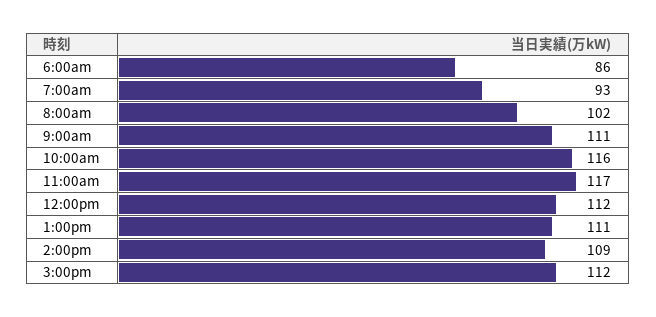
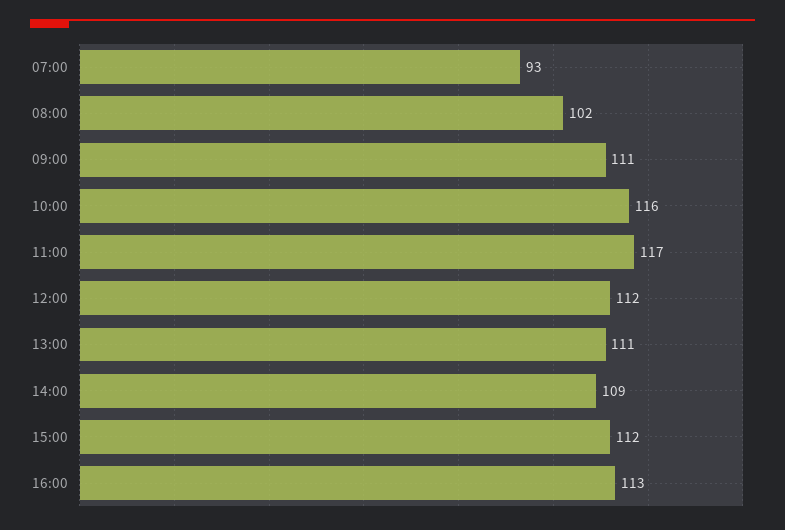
6:00am: 86 -> none
16:00: none -> 113

